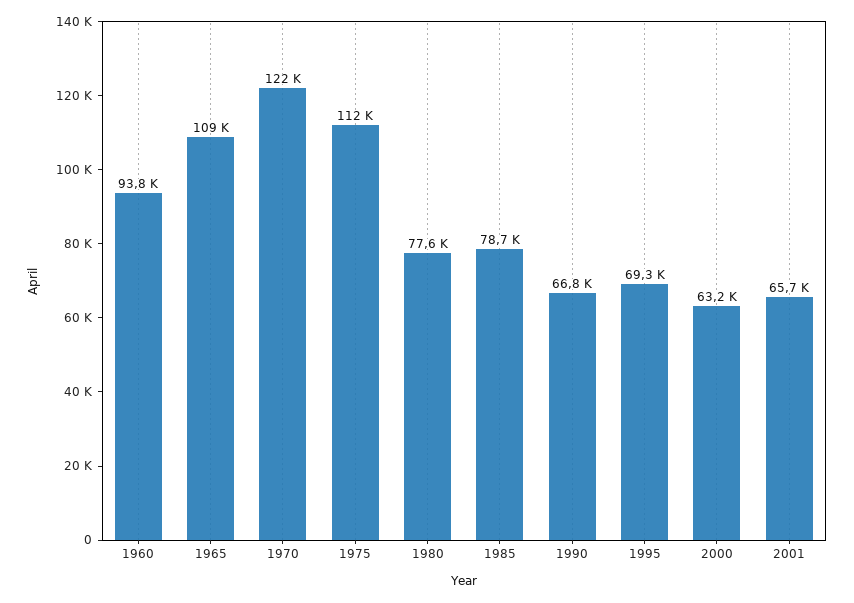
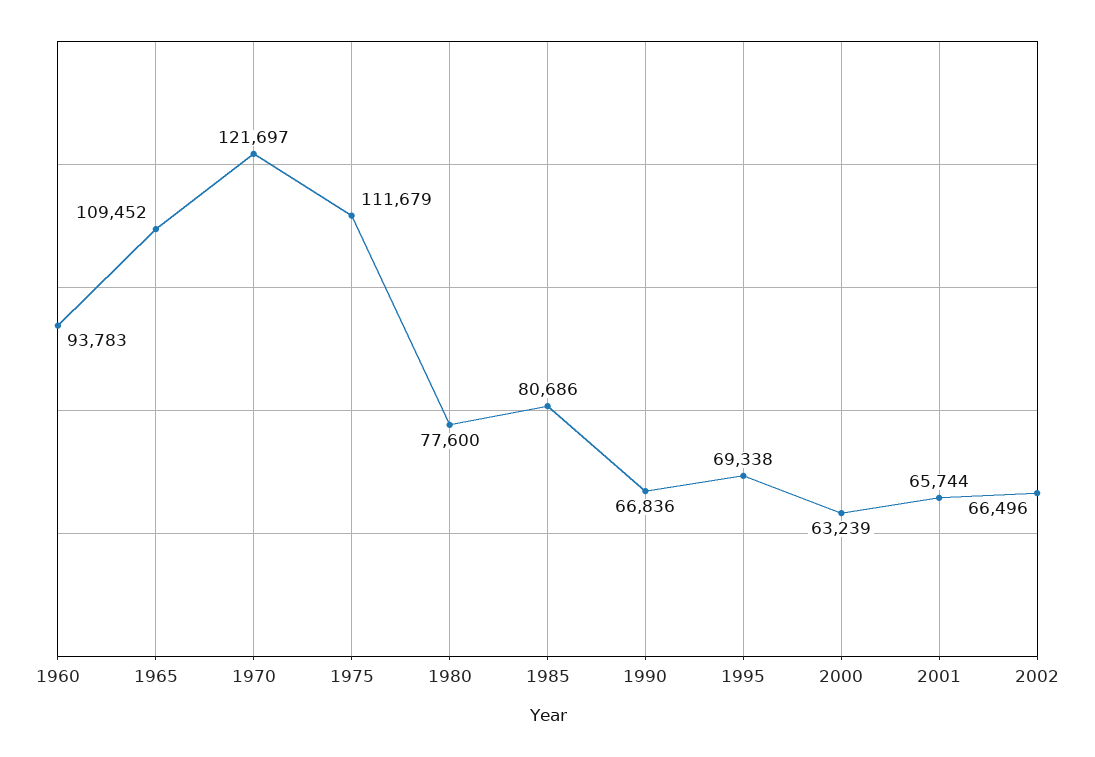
1985: 78700 -> 80686
2002: none -> 66496

